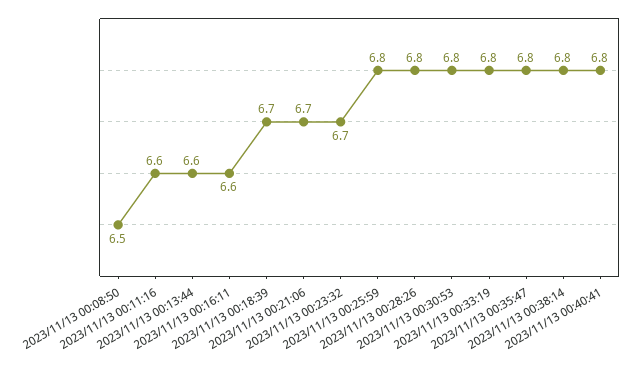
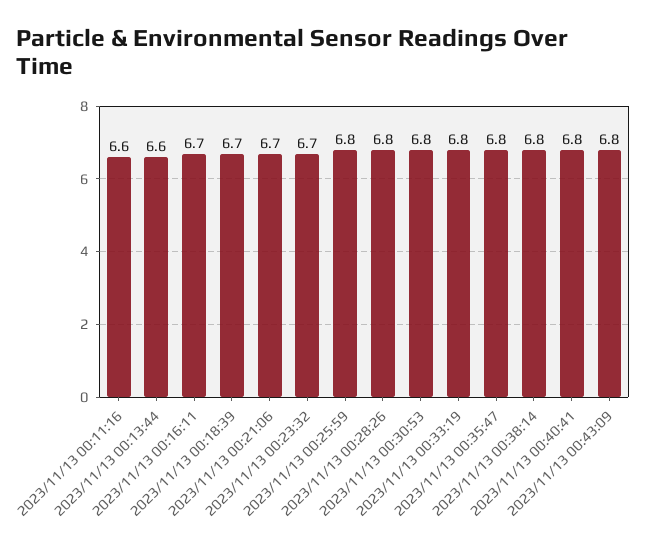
2023/11/13 00:08:50: 6.5 -> none
2023/11/13 00:16:11: 6.6 -> 6.7
2023/11/13 00:43:09: none -> 6.8

